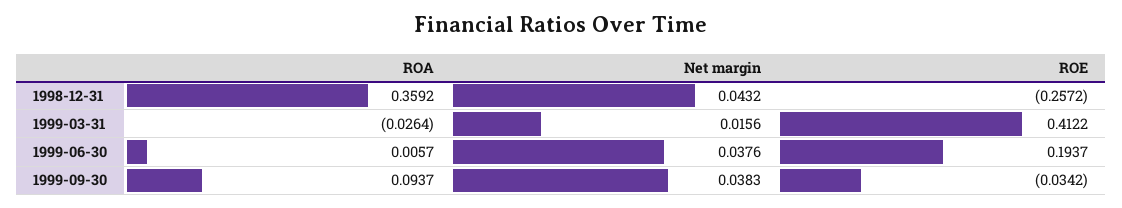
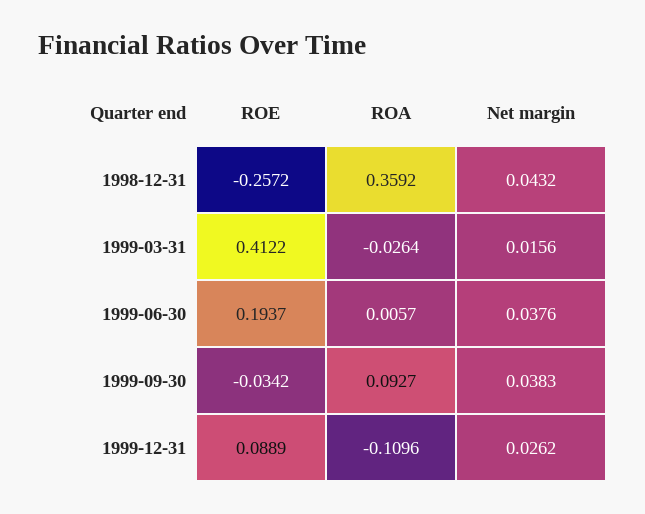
ROA, 1999-09-30: 0.0937 -> 0.0927
ROE, 1999-12-31: none -> 0.0889
ROA, 1999-12-31: none -> -0.1096
Net margin, 1999-12-31: none -> 0.0262

